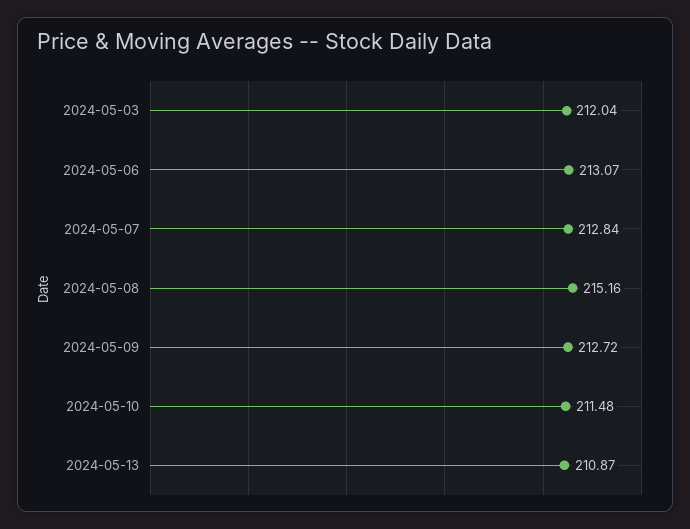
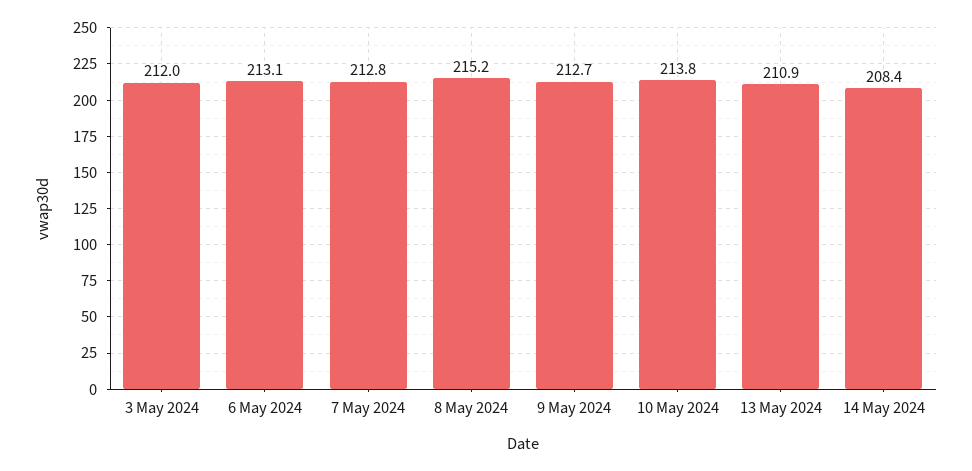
2024-05-10: 211.48 -> 213.8
14 May 2024: none -> 208.4

